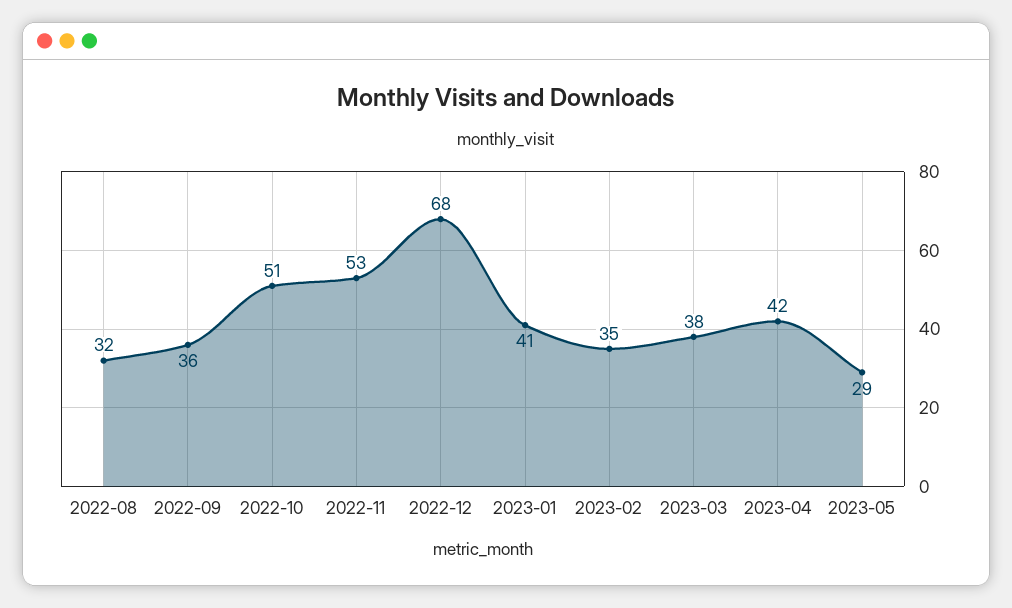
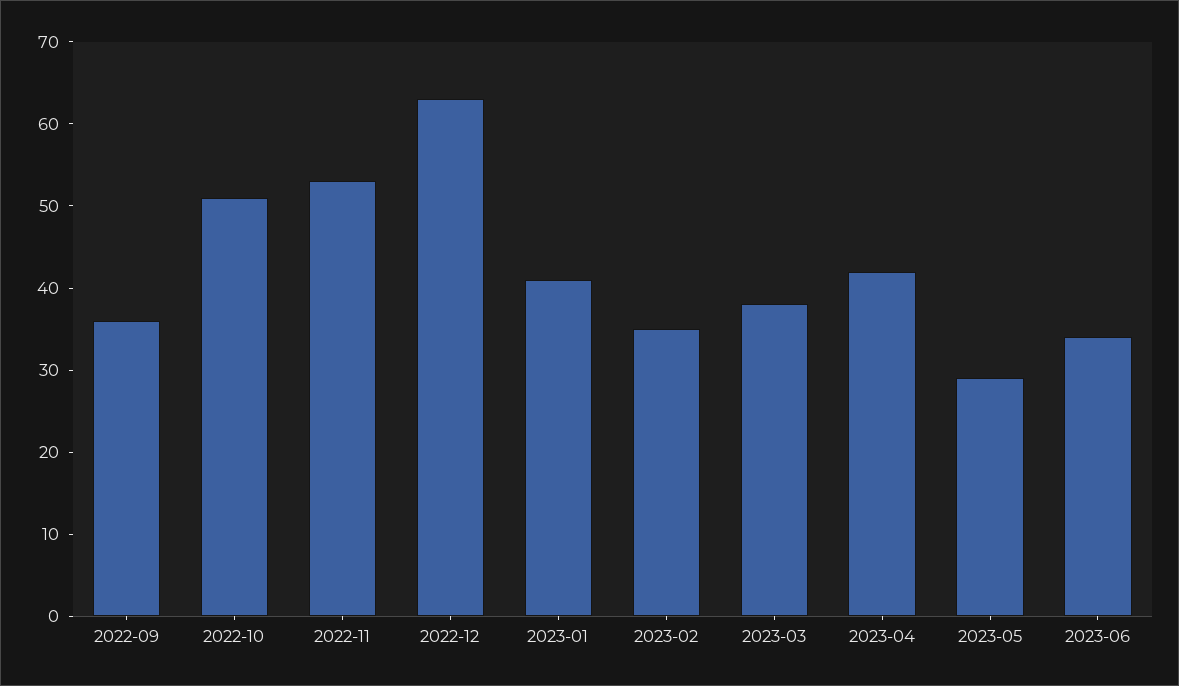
2022-08: 32 -> none
2022-12: 68 -> 63
2023-06: none -> 34

